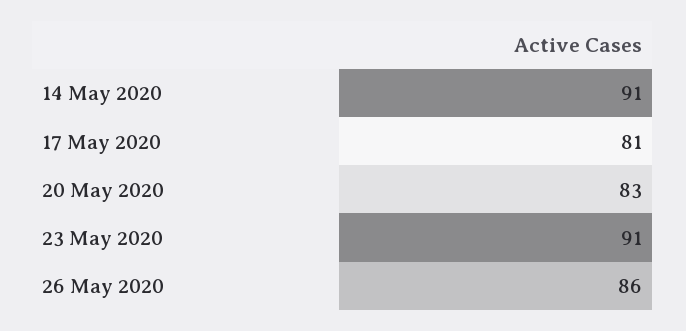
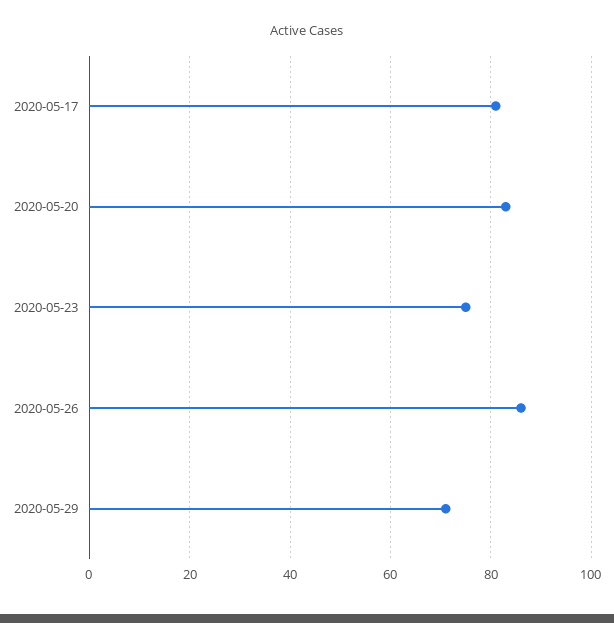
14 May 2020: 91 -> none
23 May 2020: 91 -> 75
2020-05-29: none -> 70

